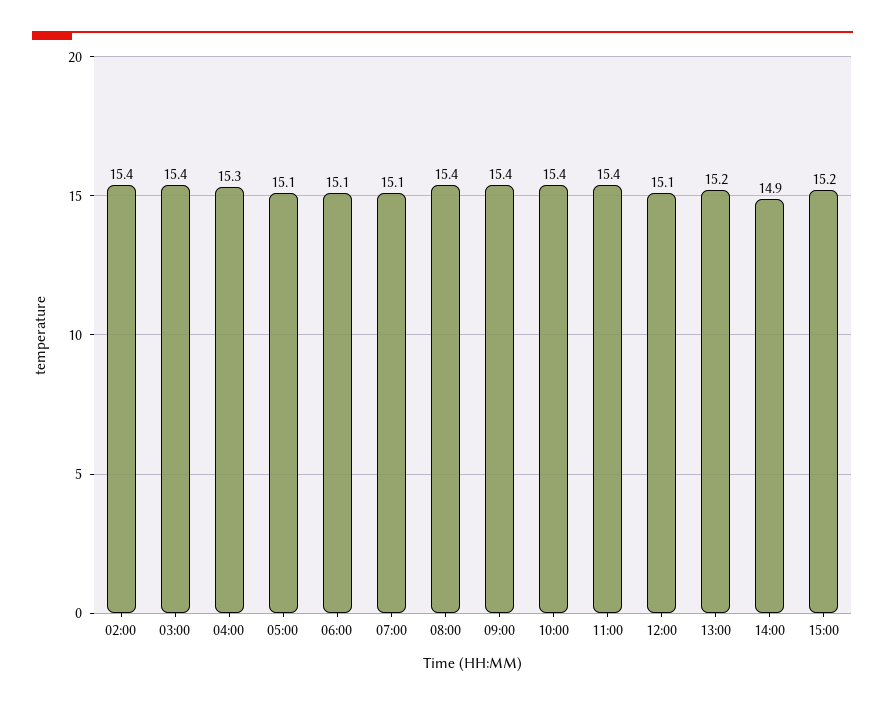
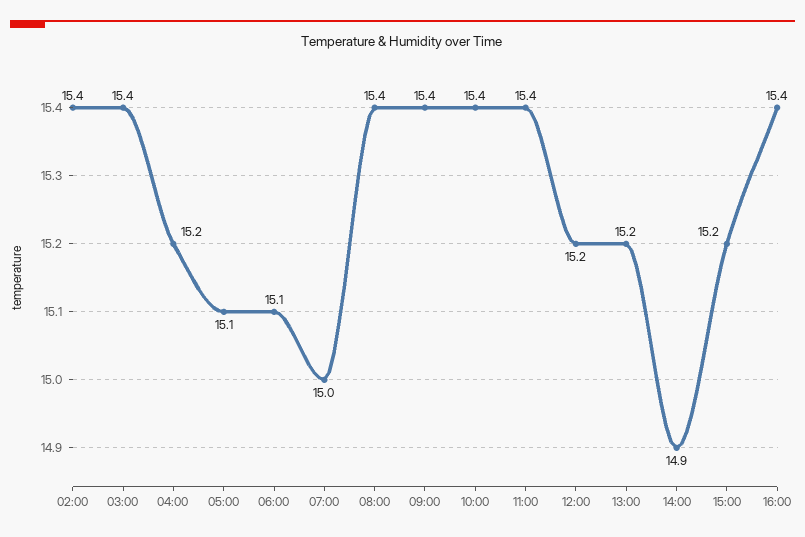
04:00: 15.3 -> 15.2
07:00: 15.1 -> 15
12:00: 15.1 -> 15.2
16:00: none -> 15.4

